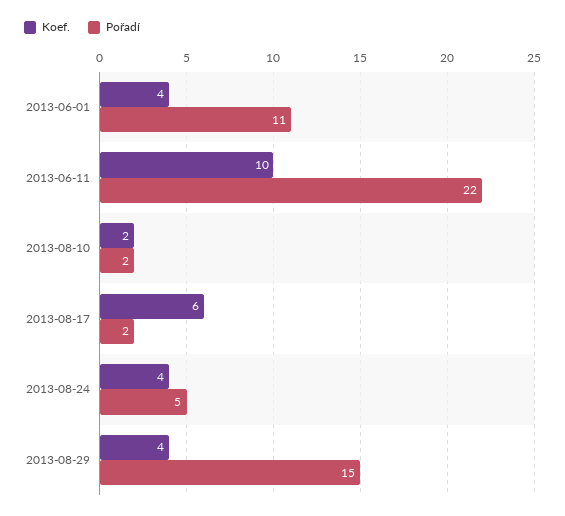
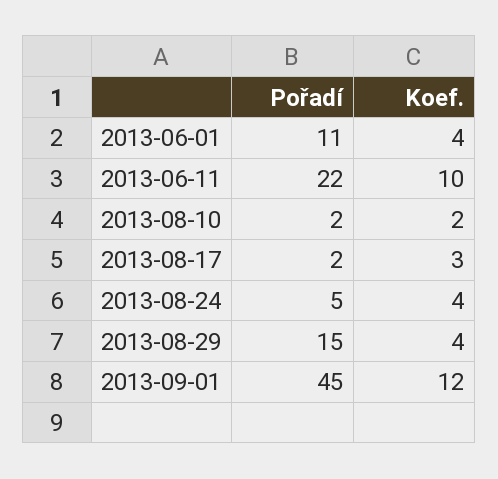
Koef., 2013-08-17: 6 -> 3
Pořadí, 2013-09-01: none -> 45
Koef., 2013-09-01: none -> 12

